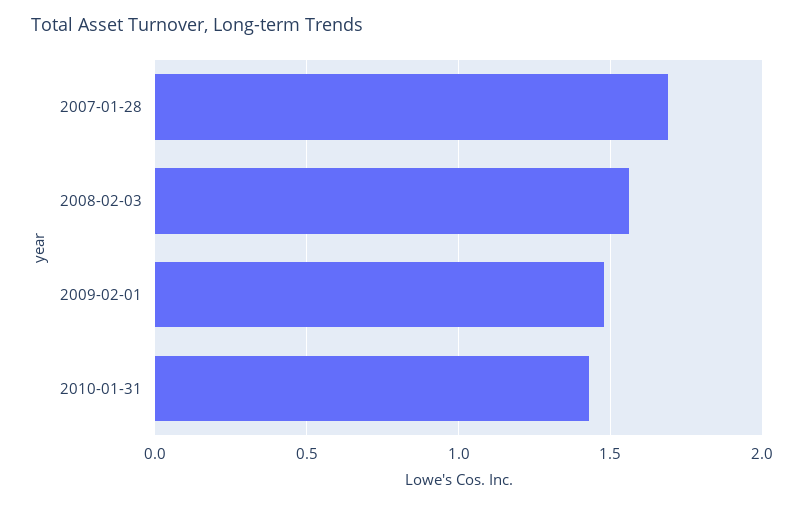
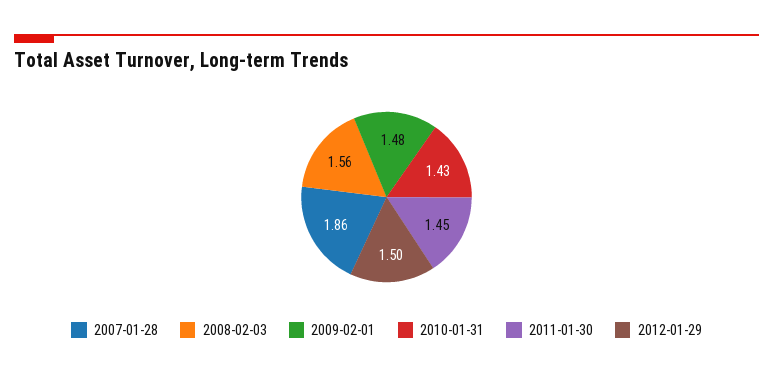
2007-01-28: 1.7 -> 1.86
2011-01-30: none -> 1.45
2012-01-29: none -> 1.5

